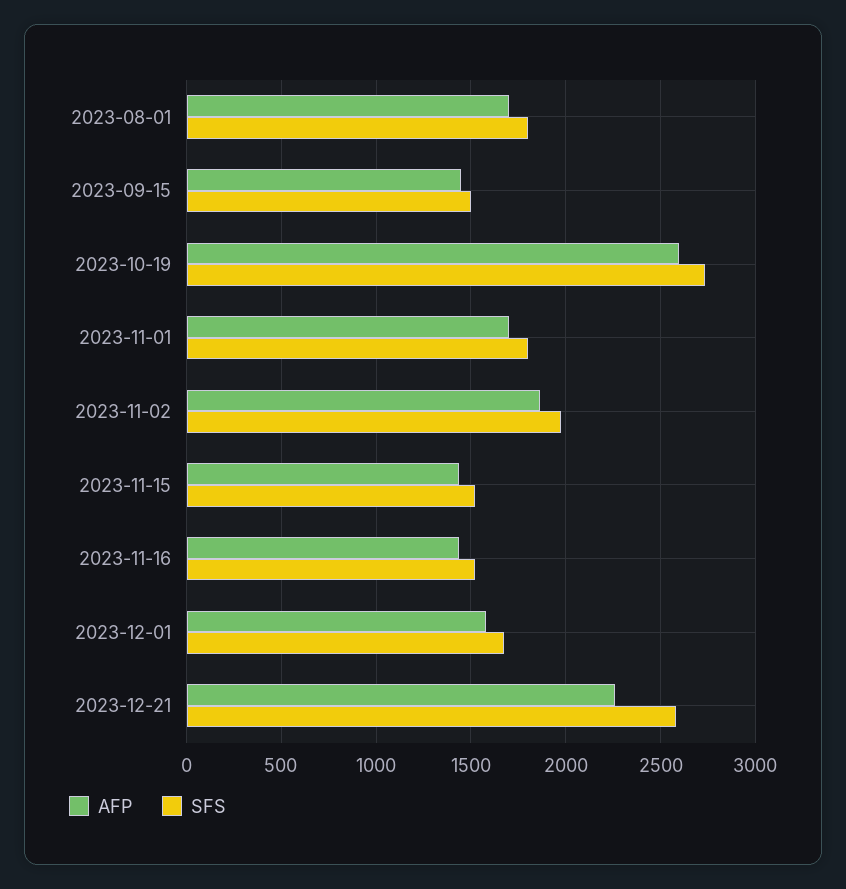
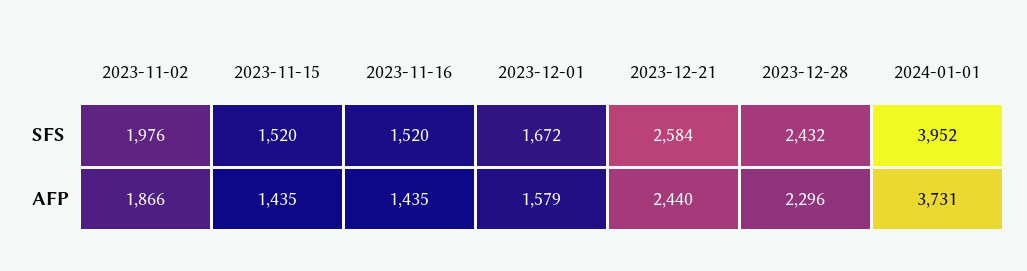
AFP, 2023-08-01: 1700 -> none
SFS, 2023-08-01: 1800 -> none
AFP, 2023-09-15: 1450 -> none
SFS, 2023-09-15: 1500 -> none
AFP, 2023-10-19: 2600 -> none
SFS, 2023-10-19: 2750 -> none
AFP, 2023-11-01: 1700 -> none
SFS, 2023-11-01: 1800 -> none
AFP, 2023-12-21: 2250 -> 2440
SFS, 2023-12-28: none -> 2432
SFS, 2024-01-01: none -> 3952
AFP, 2023-12-28: none -> 2296
AFP, 2024-01-01: none -> 3731

